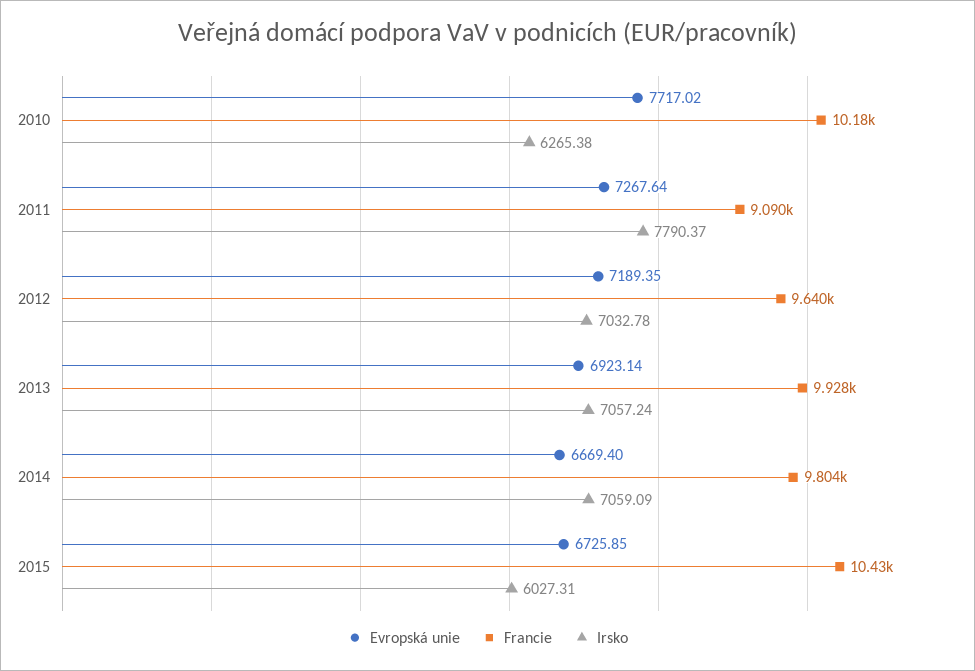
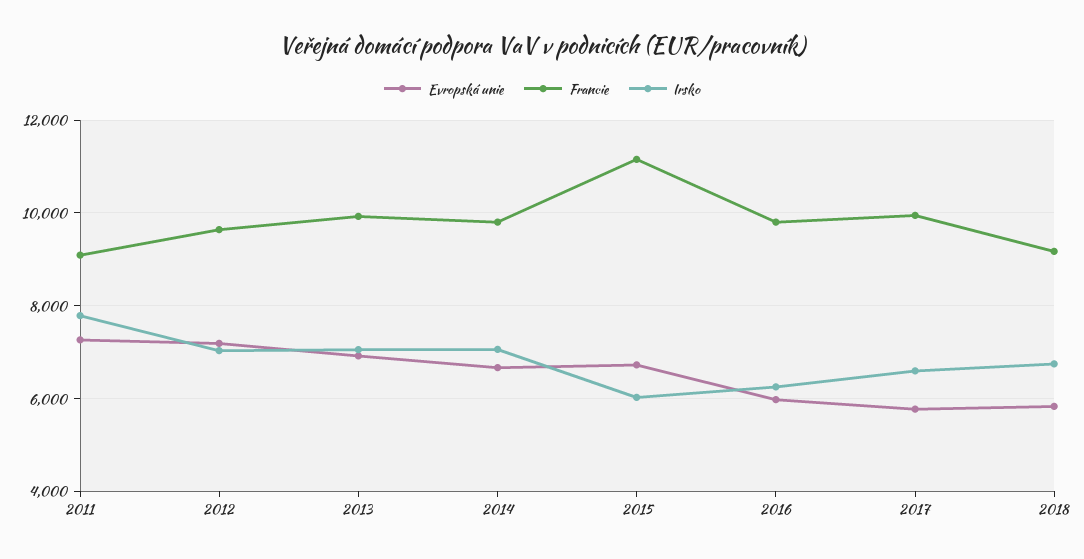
Evropská unie, 2010: 7717.02 -> none
Francie, 2010: 10180 -> none
Irsko, 2010: 6265.38 -> none
Francie, 2015: 10430 -> 11200
Evropská unie, 2016: none -> 6000
Francie, 2016: none -> 9800
Irsko, 2016: none -> 6200
Evropská unie, 2017: none -> 5800
Francie, 2017: none -> 10000
Irsko, 2017: none -> 6600
Evropská unie, 2018: none -> 5800
Francie, 2018: none -> 9200
Irsko, 2018: none -> 6800

